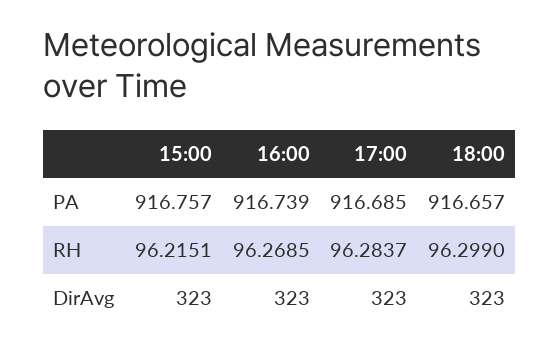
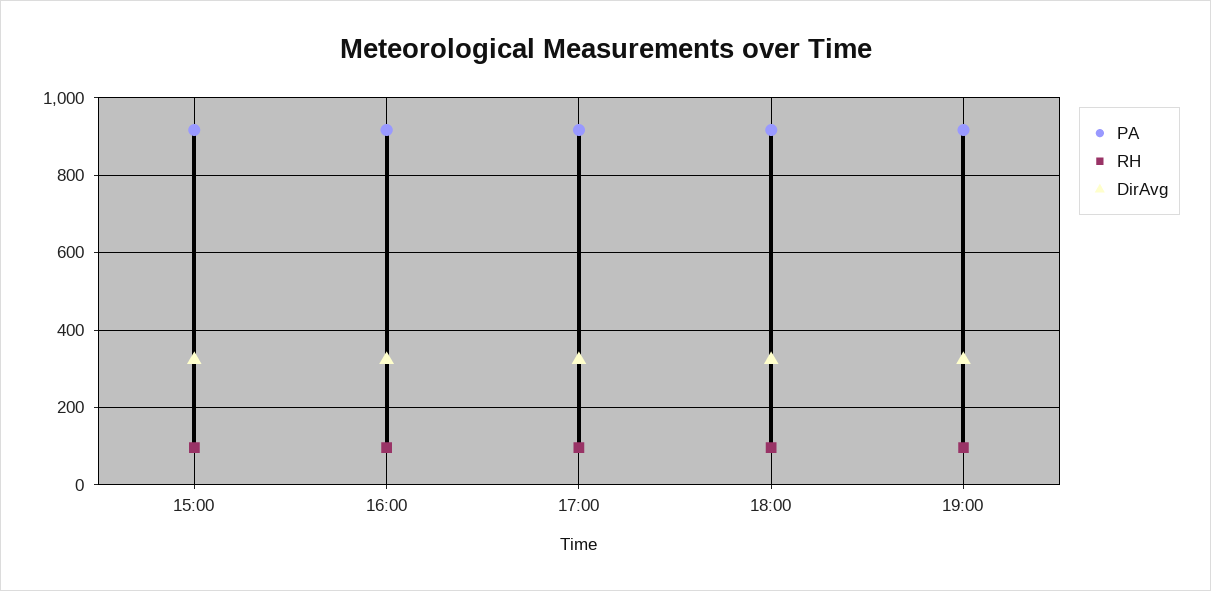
PA, 19:00: none -> 920
RH, 19:00: none -> 100
DirAvg, 19:00: none -> 320

